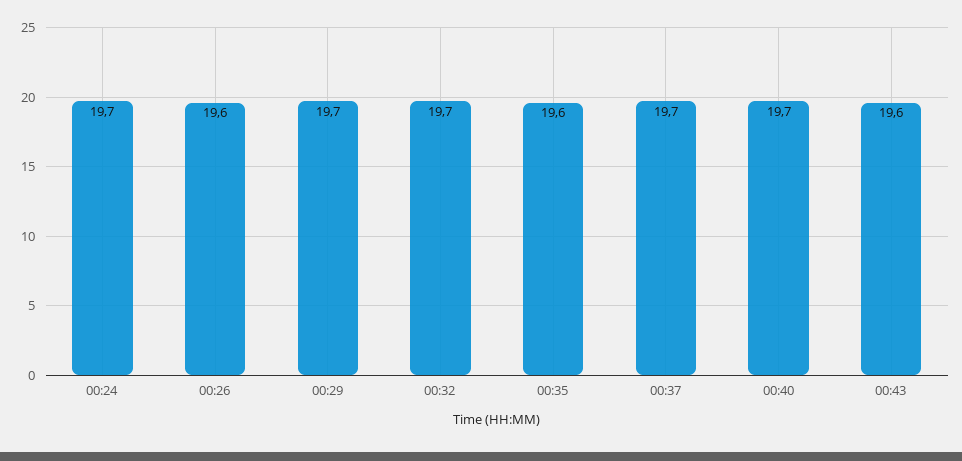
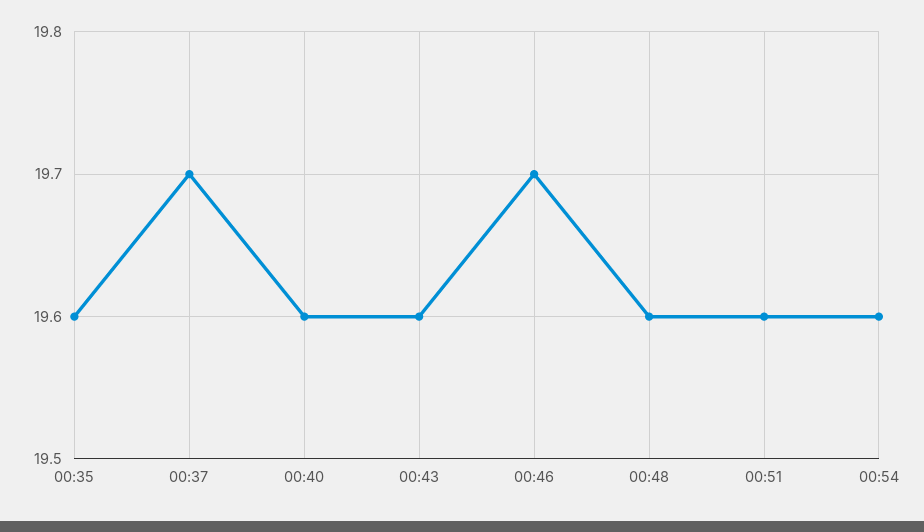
00:24: 19.7 -> none
00:26: 19.6 -> none
00:29: 19.7 -> none
00:32: 19.7 -> none
00:40: 19.7 -> 19.6
00:46: none -> 19.7
00:48: none -> 19.6
00:51: none -> 19.6
00:54: none -> 19.6

